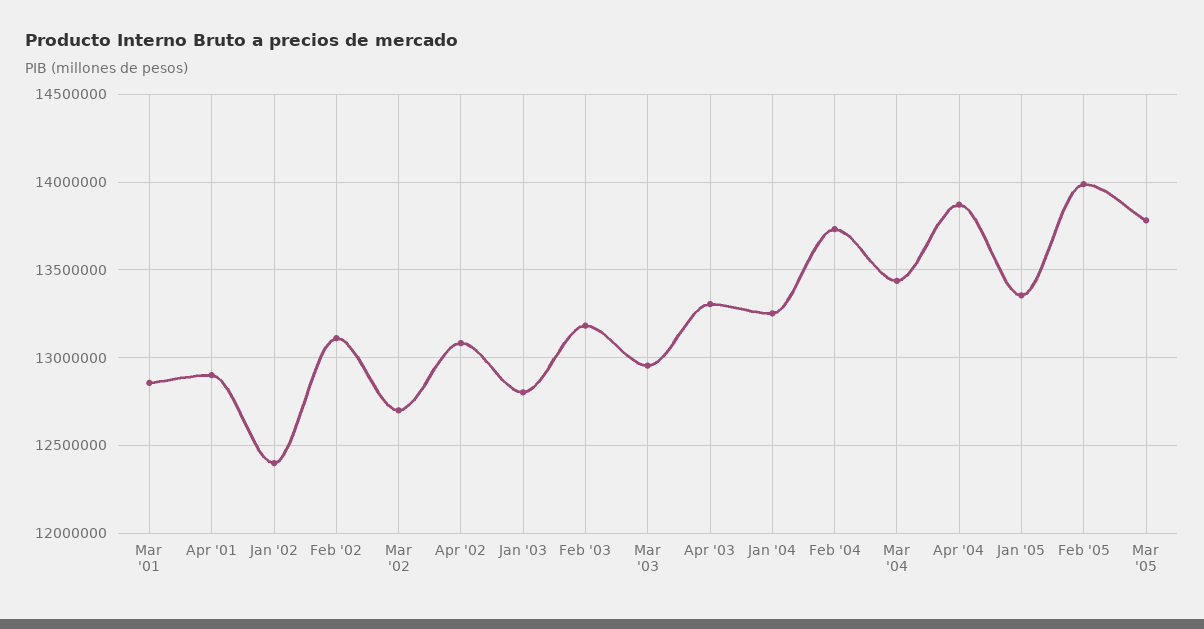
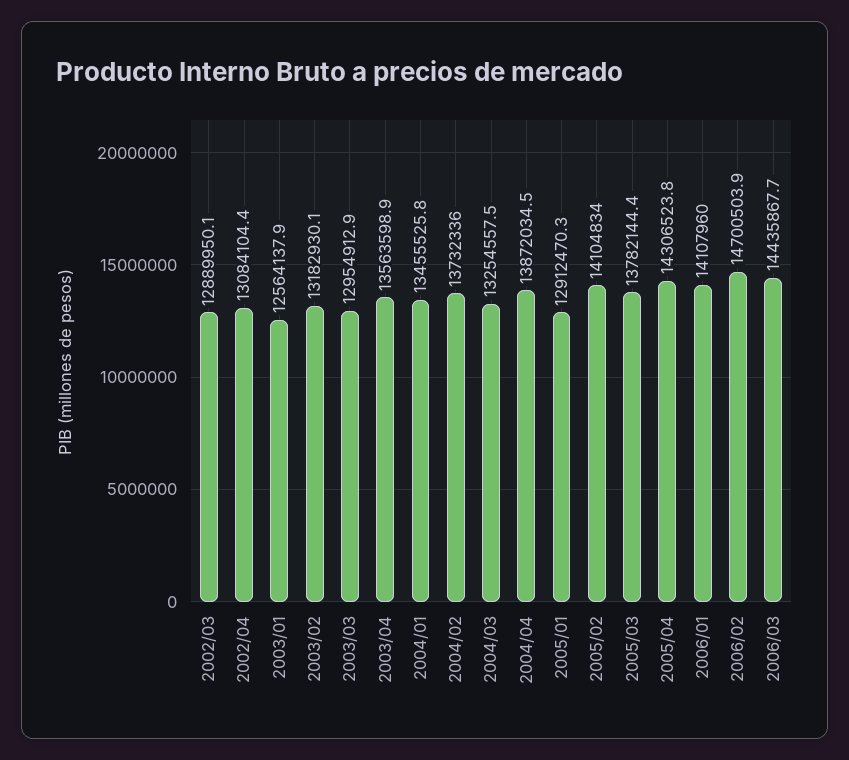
Mar '01: 12850000 -> none
Apr '01: 12900000 -> none
Jan '02: 12400000 -> none
Feb '02: 13100000 -> none
Mar '02: 12700000 -> 12889950.1
Jan '03: 12800000 -> 12564137.9
Apr '03: 13300000 -> 13563598.9
Jan '04: 13250000 -> 13455525.8
Mar '04: 13450000 -> 13254557.5
Jan '05: 13350000 -> 12912470.3
Feb '05: 14000000 -> 14104834
2005/04: none -> 14306523.8
2006/01: none -> 14107960
2006/02: none -> 14700503.9
2006/03: none -> 14435867.7

